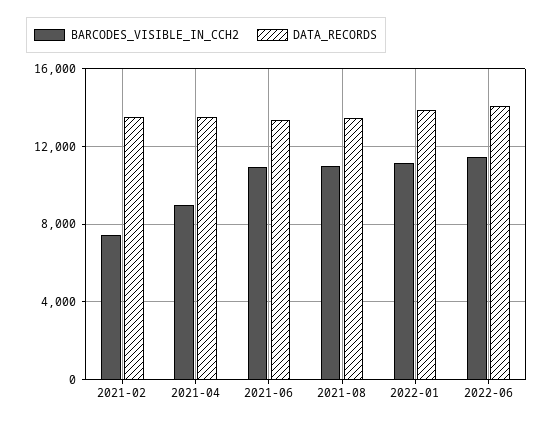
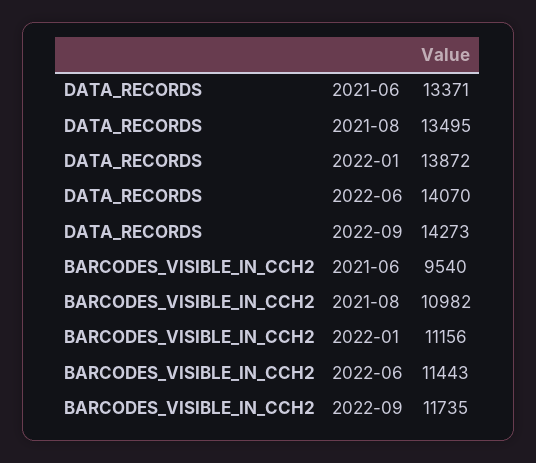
BARCODES_VISIBLE_IN_CCH2, 2021-02: 7500 -> none
DATA_RECORDS, 2021-02: 13500 -> none
BARCODES_VISIBLE_IN_CCH2, 2021-04: 9000 -> none
DATA_RECORDS, 2021-04: 13500 -> none
BARCODES_VISIBLE_IN_CCH2, 2021-06: 11000 -> 9540
DATA_RECORDS, 2022-09: none -> 14273
BARCODES_VISIBLE_IN_CCH2, 2022-09: none -> 11735

